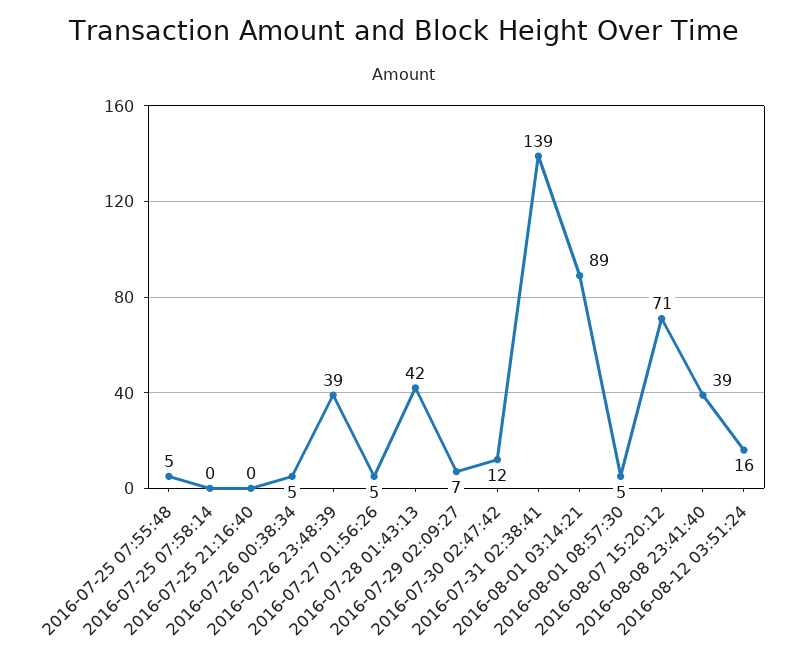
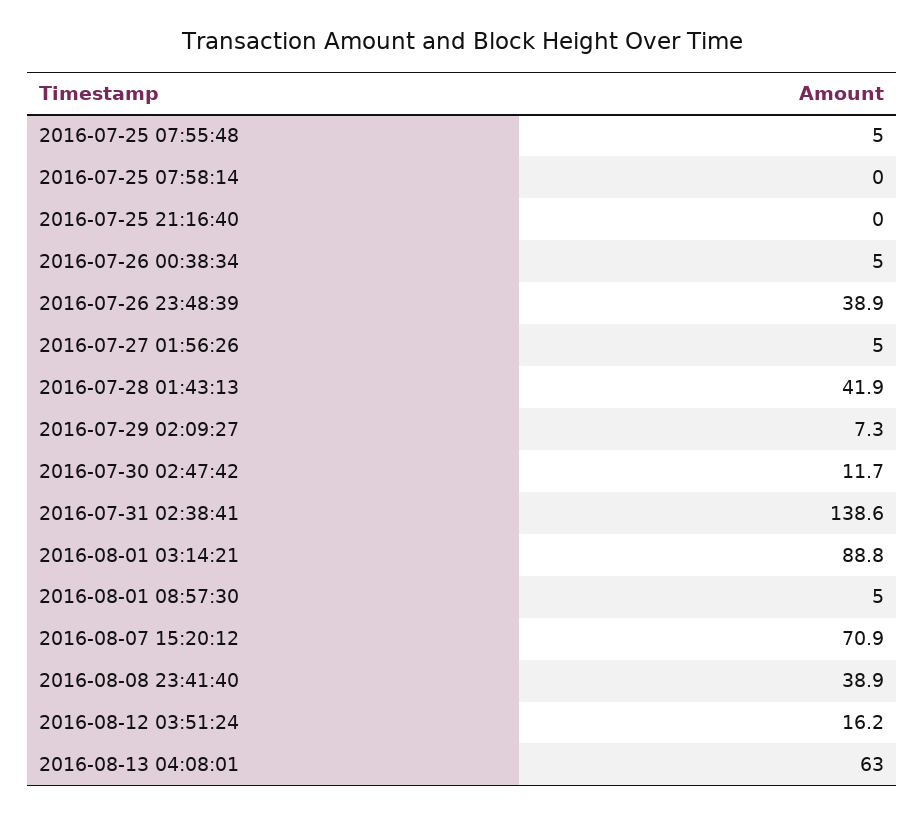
2016-08-13 04:08:01: none -> 63

